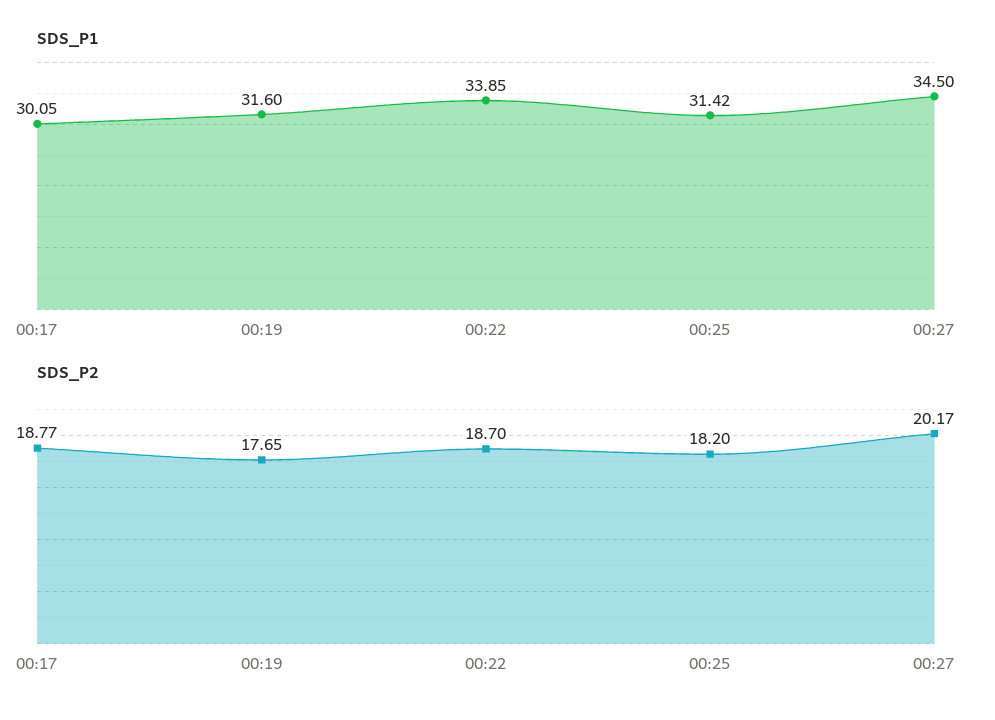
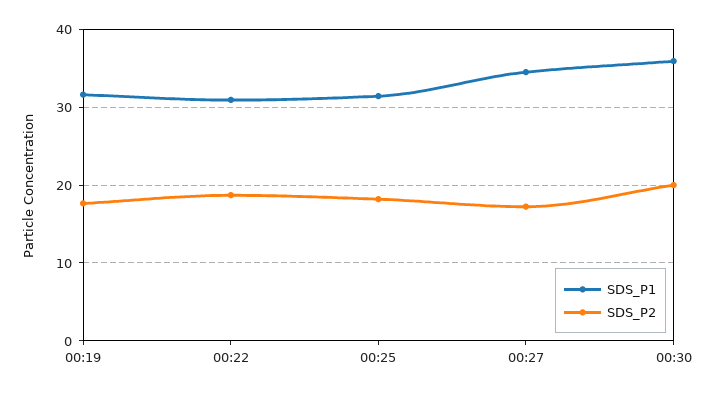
SDS_P1, 00:17: 30.05 -> none
SDS_P1, 00:22: 33.85 -> 31
SDS_P2, 00:17: 18.77 -> none
SDS_P2, 00:27: 20.17 -> 17
SDS_P1, 00:30: none -> 36
SDS_P2, 00:30: none -> 20

